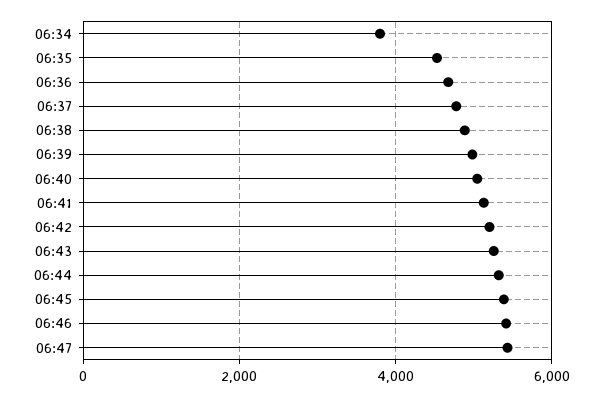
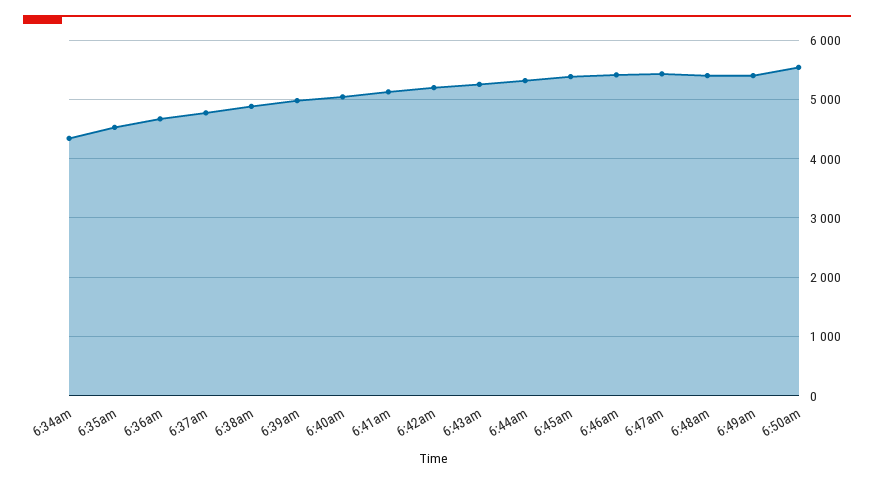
06:34: 3800 -> 4400
6:48am: none -> 5400
6:49am: none -> 5400
6:50am: none -> 5600

